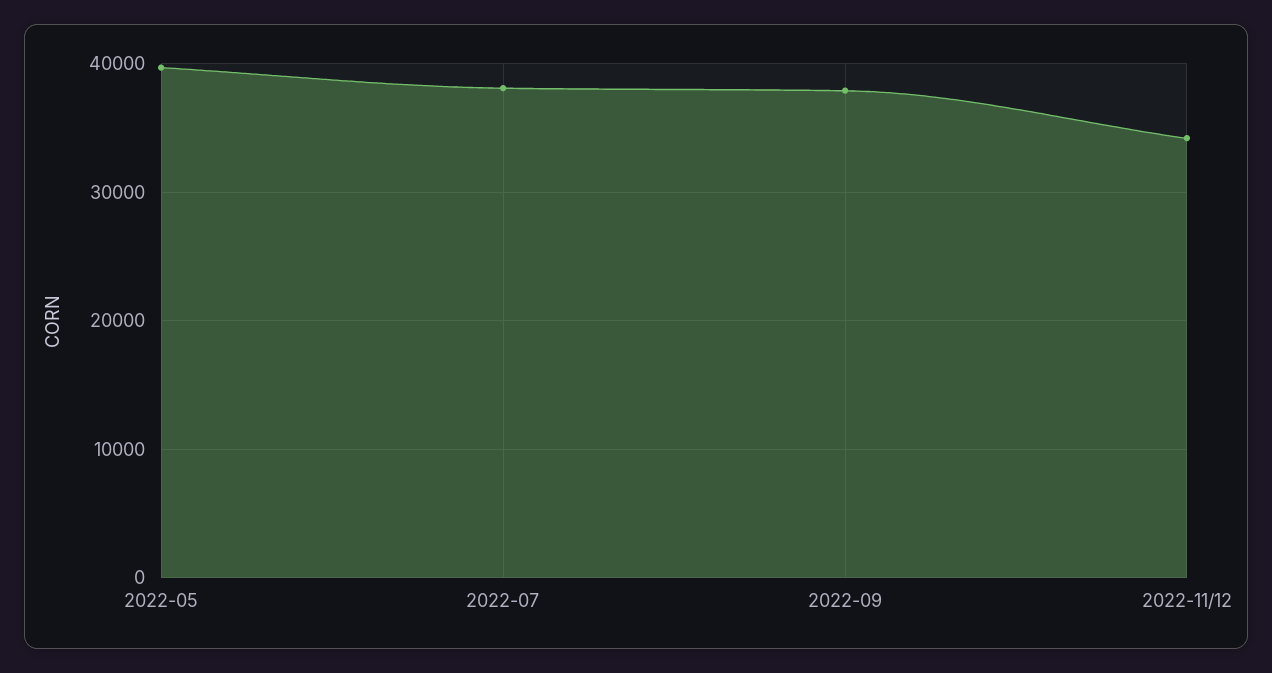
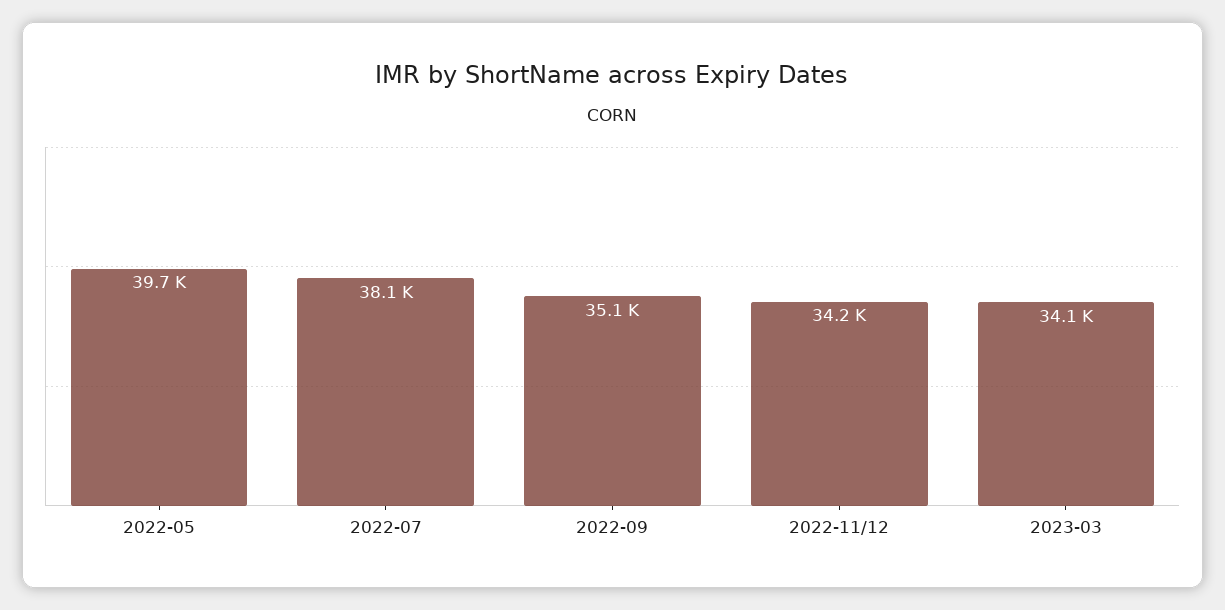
2022-09: 38000 -> 35100
2023-03: none -> 34100

